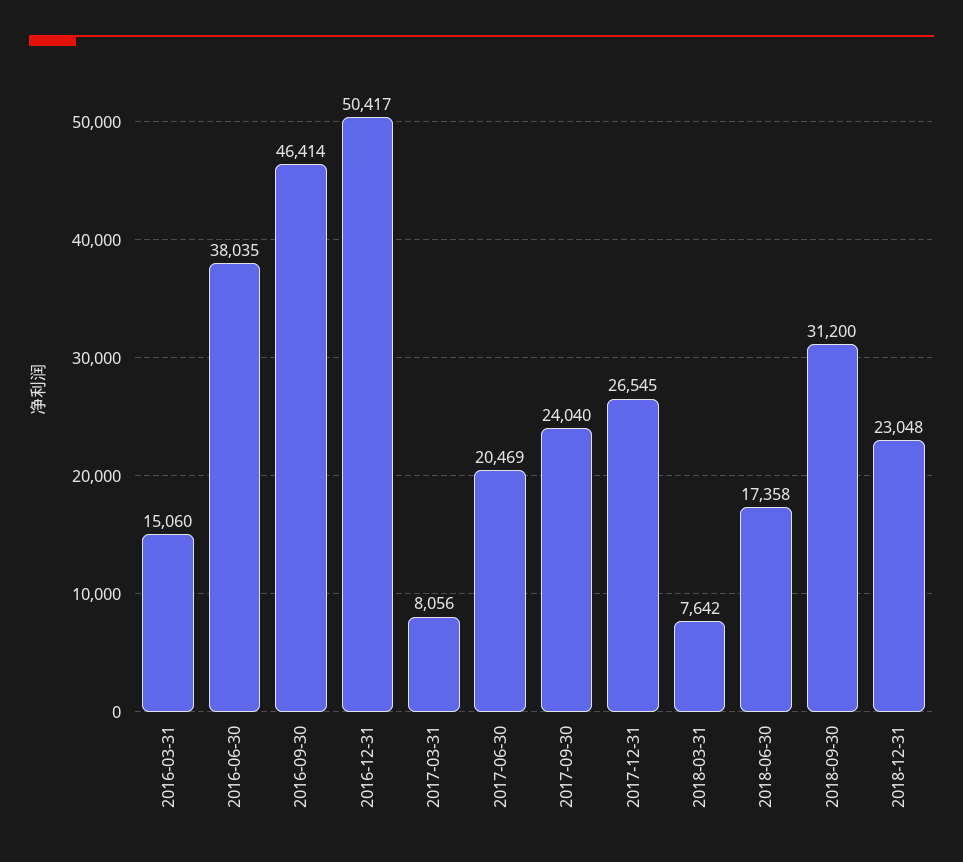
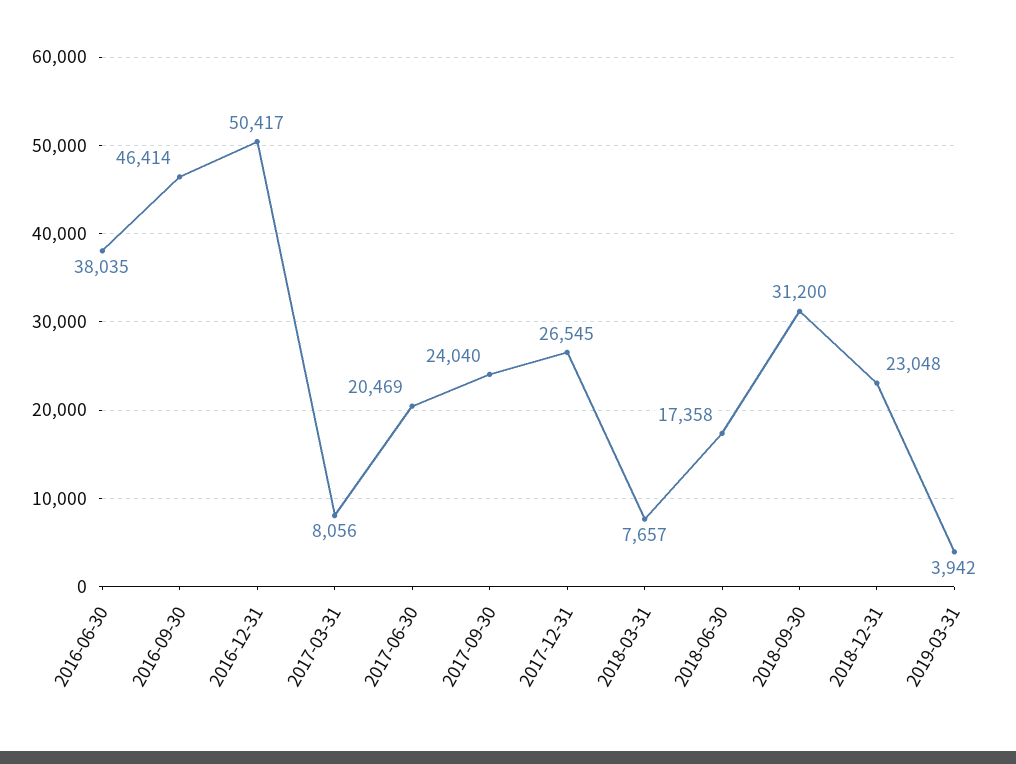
2016-03-31: 15060 -> none
2018-03-31: 7642 -> 7657
2019-03-31: none -> 3942

